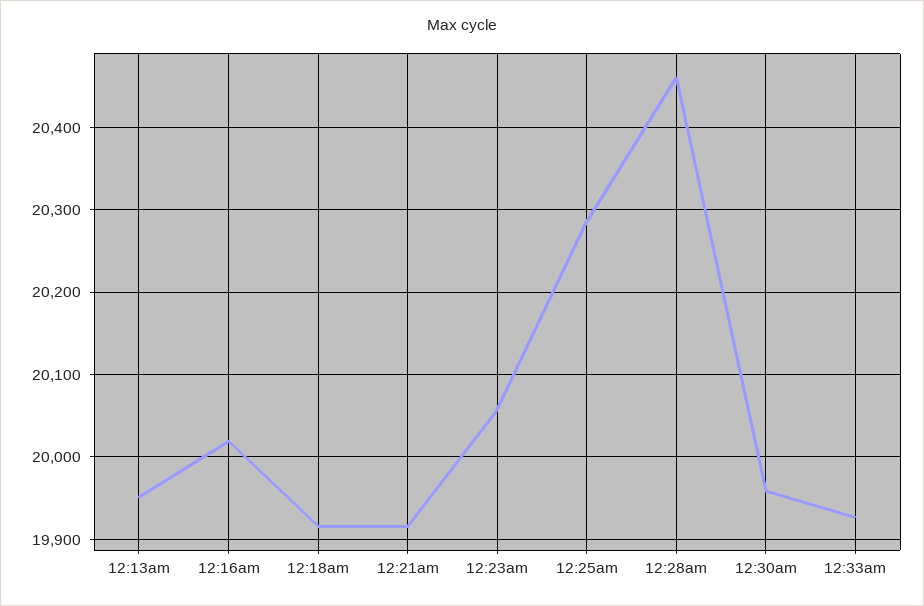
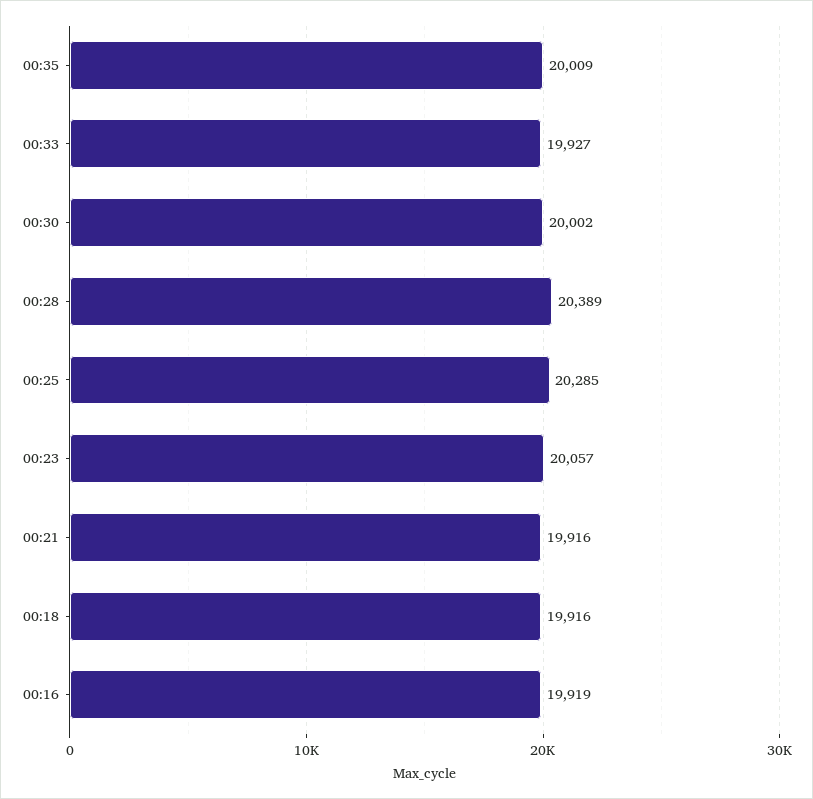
12:13am: 19950 -> none
12:16am: 20020 -> 19919
12:28am: 20460 -> 20389
12:30am: 19960 -> 20002
00:35: none -> 20009

